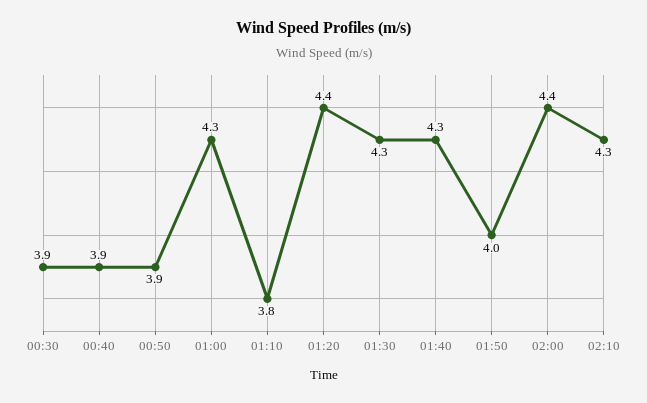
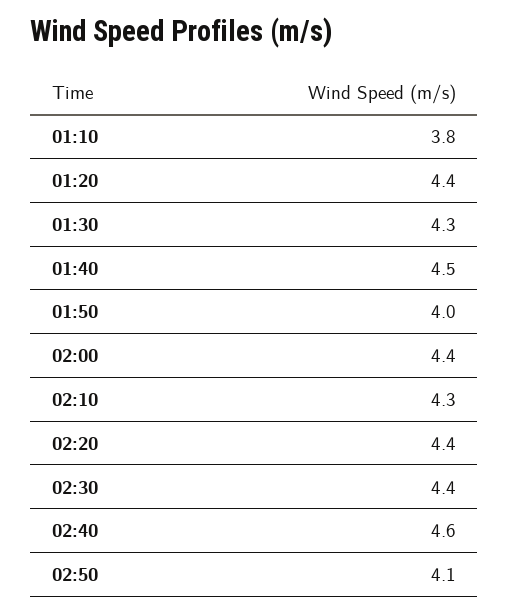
00:30: 3.9 -> none
00:40: 3.9 -> none
00:50: 3.9 -> none
01:00: 4.3 -> none
01:40: 4.3 -> 4.5
02:20: none -> 4.4
02:30: none -> 4.4
02:40: none -> 4.6
02:50: none -> 4.1

